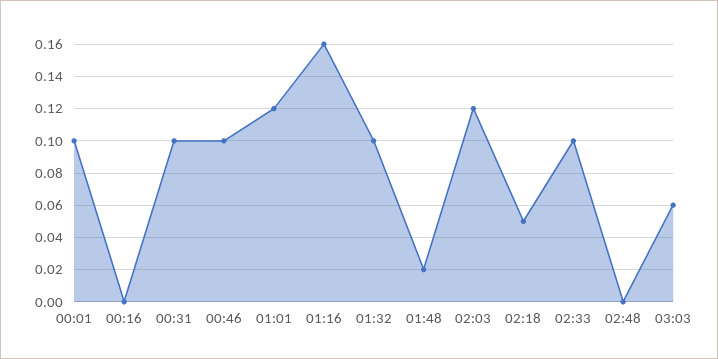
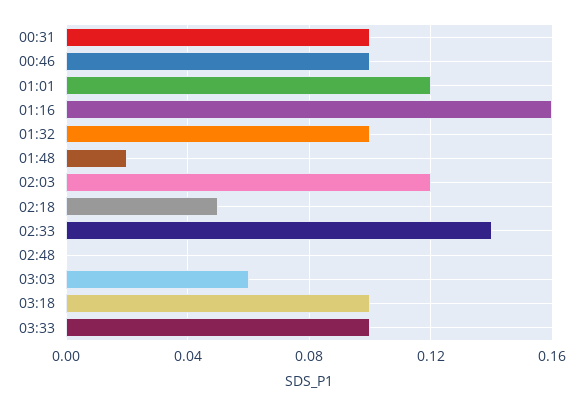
00:01: 0.1 -> none
00:16: 0 -> none
02:33: 0.1 -> 0.14
03:18: none -> 0.1
03:33: none -> 0.1

